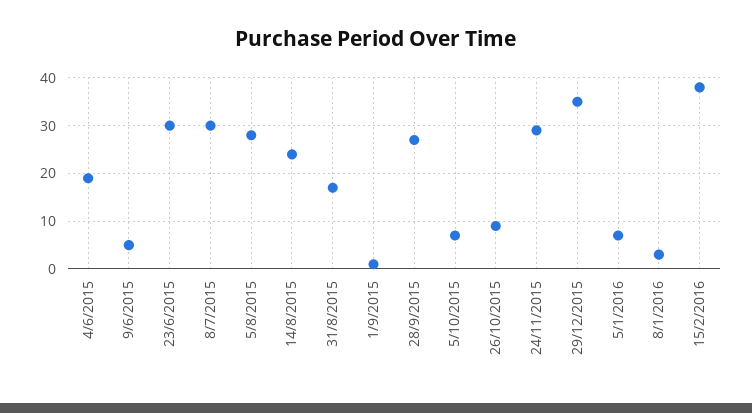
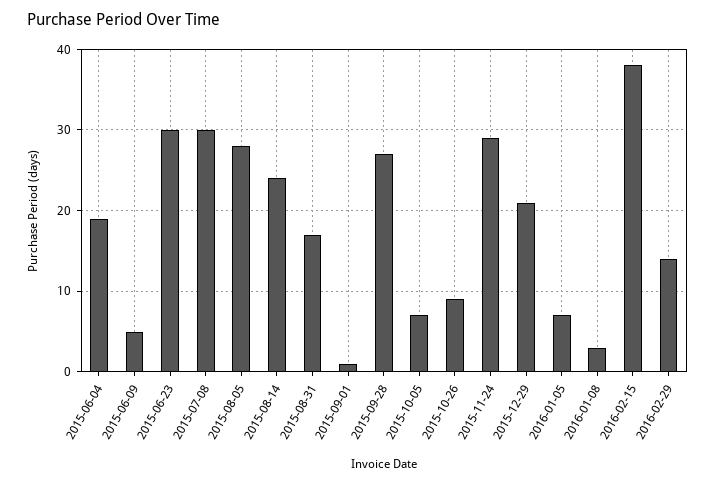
29/12/2015: 35 -> 21
2016-02-29: none -> 14

